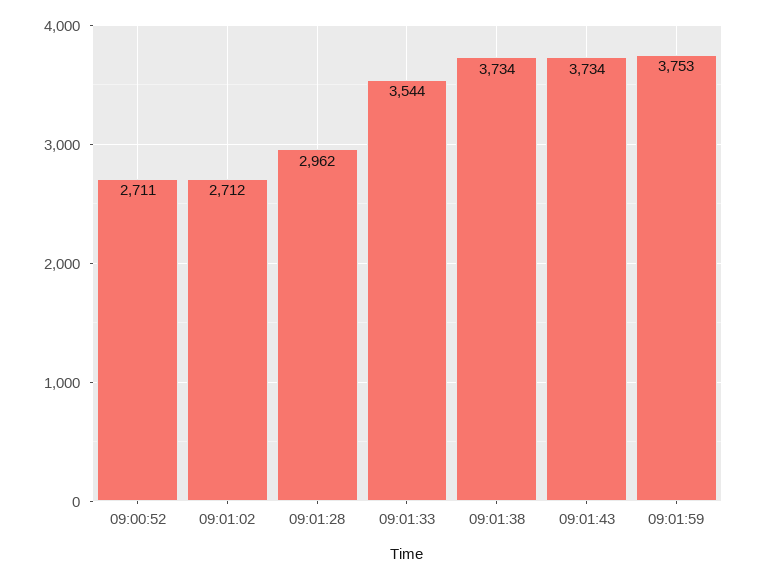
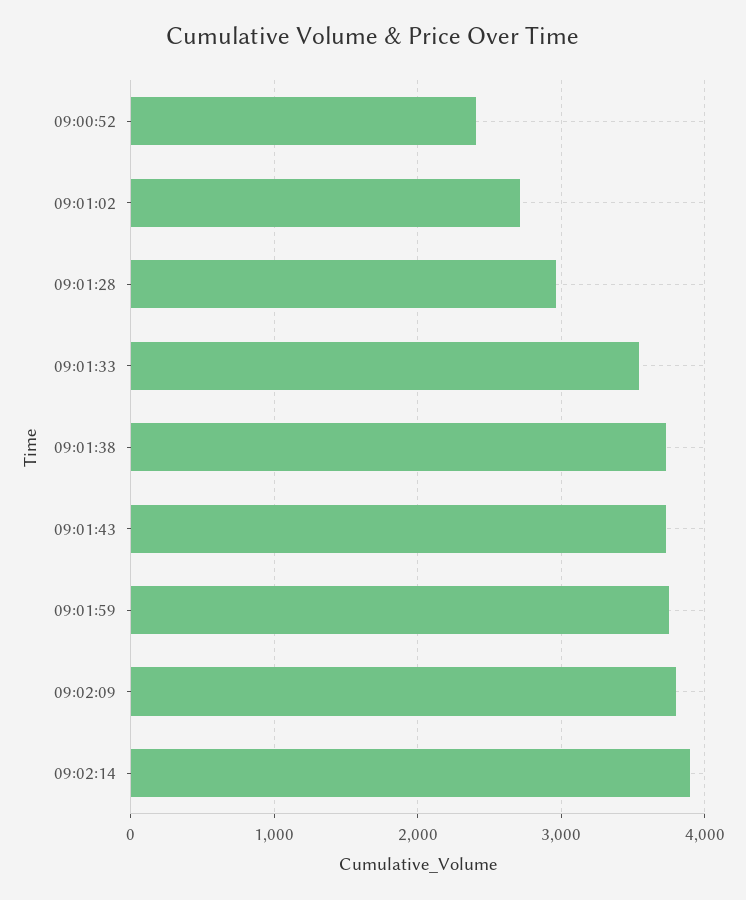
09:00:52: 2711 -> 2400
09:02:09: none -> 3800
09:02:14: none -> 3900

